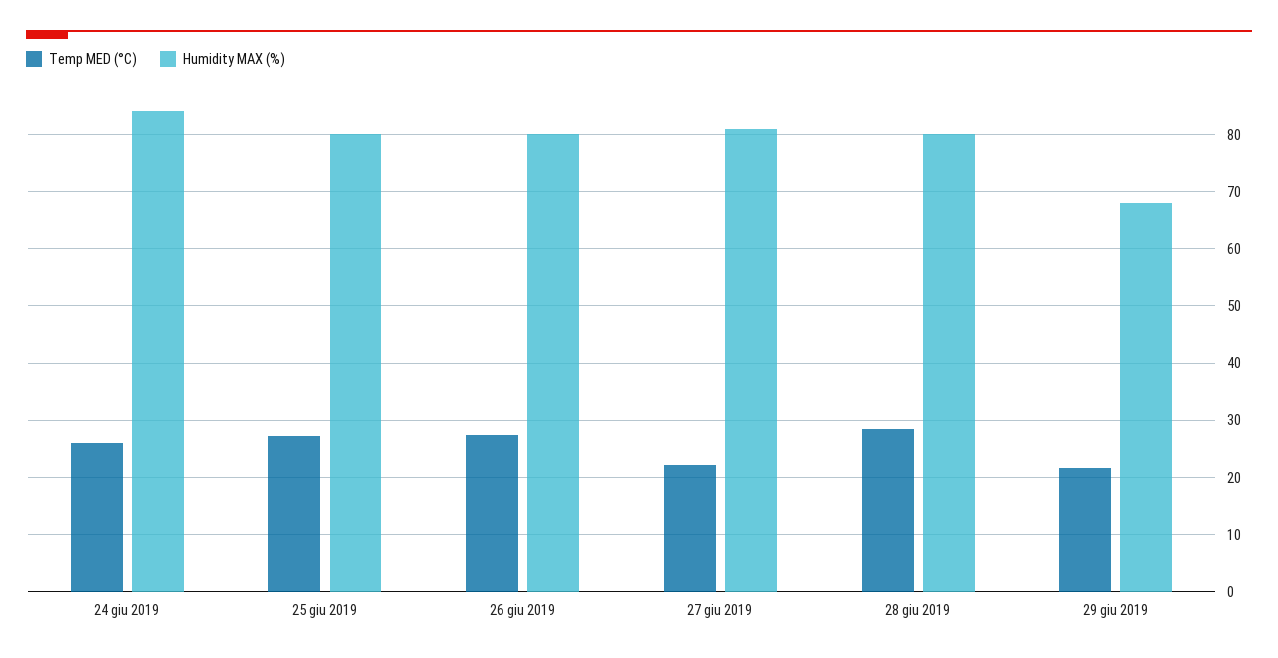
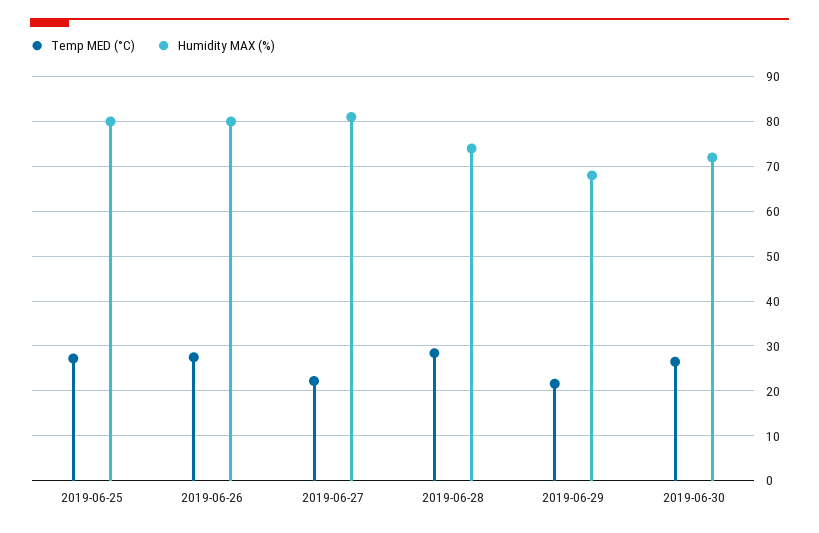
Temp MED (°C), 24 giu 2019: 26 -> none
Humidity MAX (%), 24 giu 2019: 84 -> none
Humidity MAX (%), 28 giu 2019: 80 -> 74
Temp MED (°C), 2019-06-30: none -> 26
Humidity MAX (%), 2019-06-30: none -> 72

